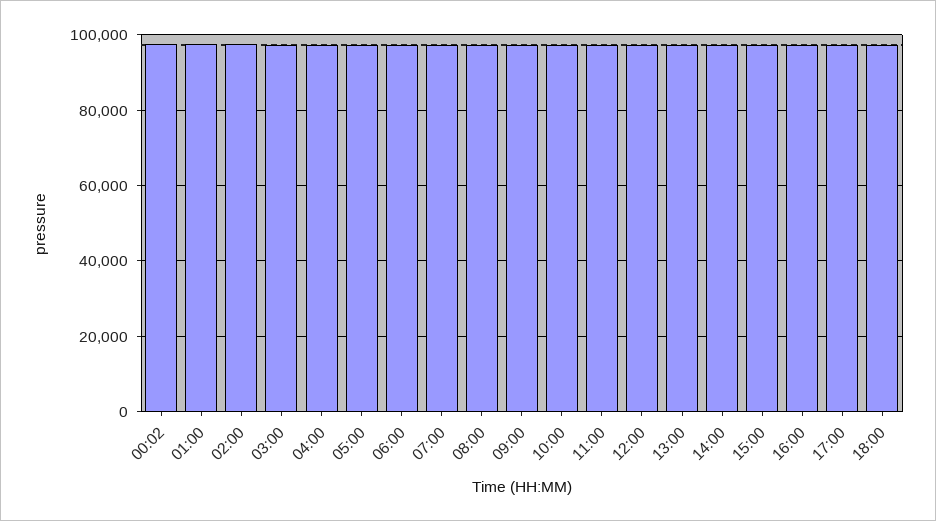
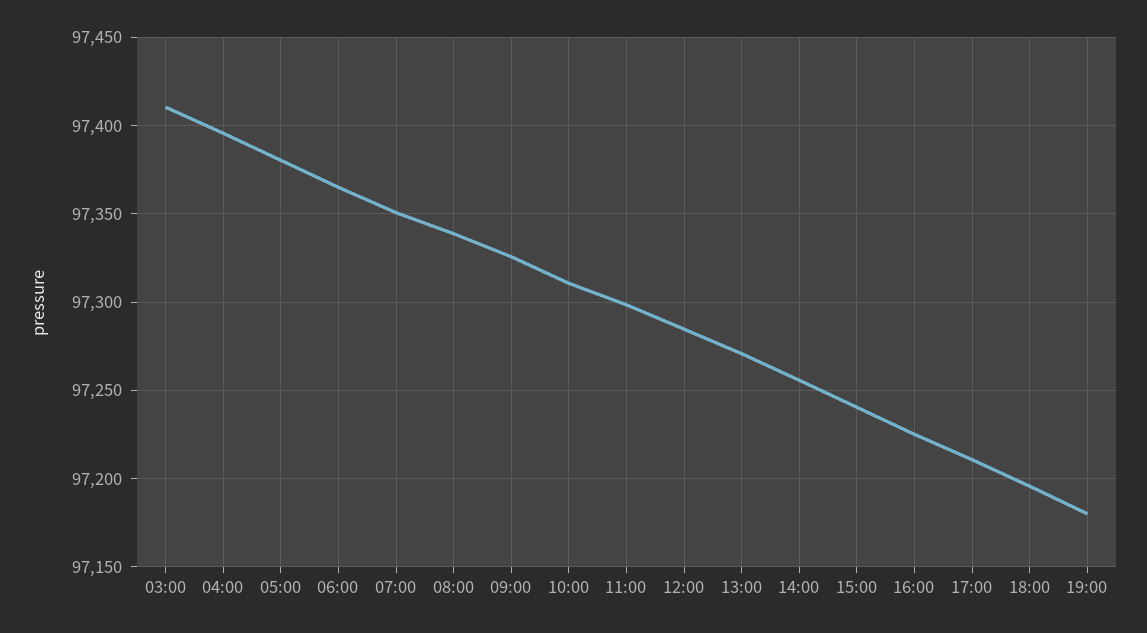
00:02: 98000 -> none
01:00: 98000 -> none
02:00: 98000 -> none
19:00: none -> 97180

